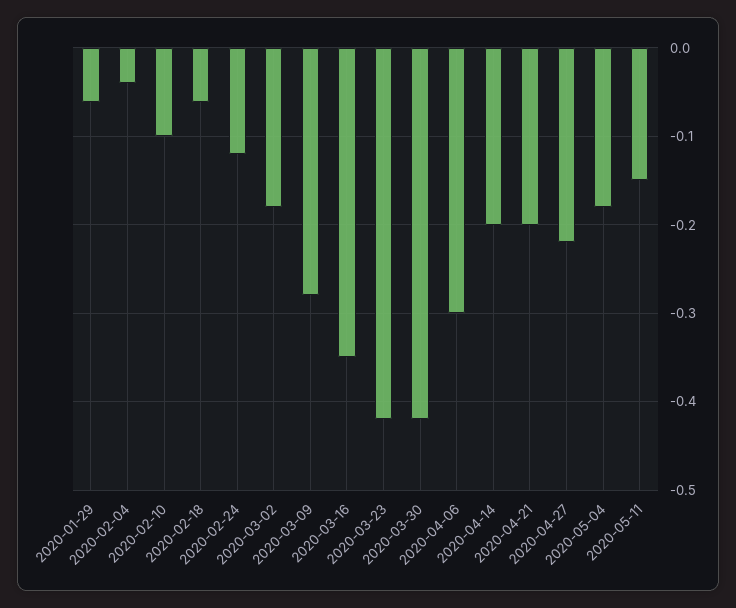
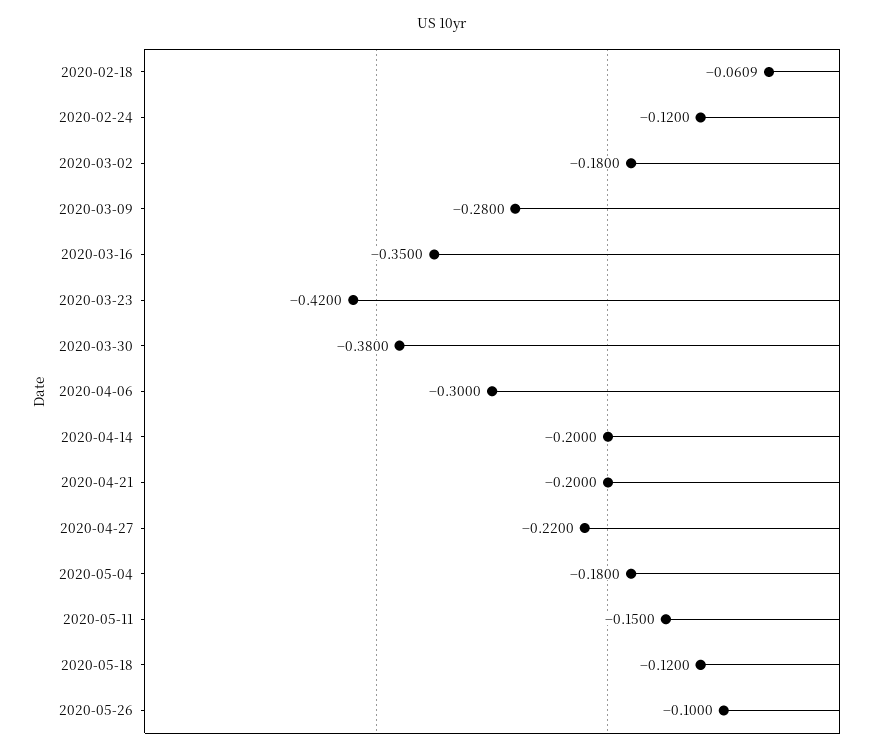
2020-01-29: -0.06 -> none
2020-02-04: -0.04 -> none
2020-02-10: -0.1 -> none
2020-03-30: -0.42 -> -0.38
2020-05-18: none -> -0.12
2020-05-26: none -> -0.1

